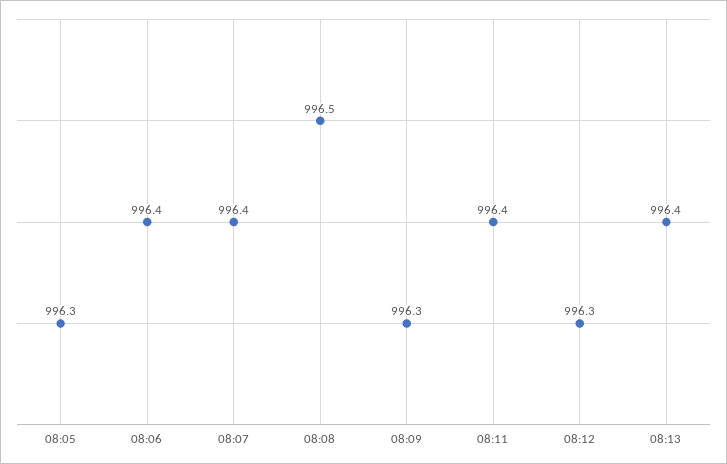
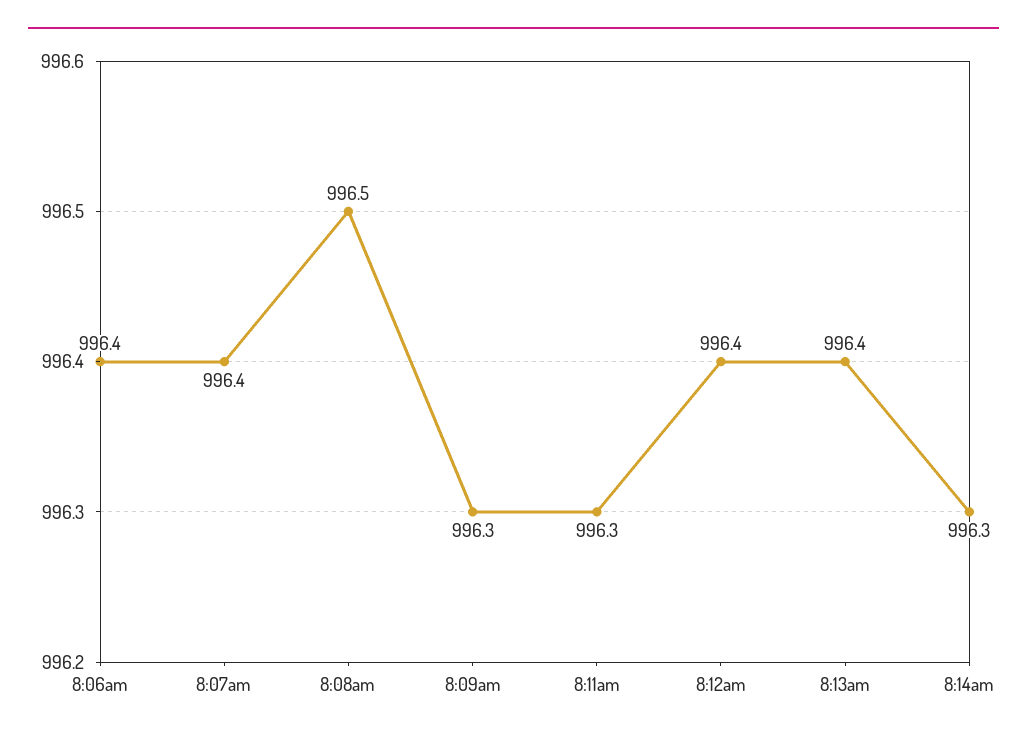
08:05: 996.3 -> none
08:11: 996.4 -> 996.3
08:12: 996.3 -> 996.4
8:14am: none -> 996.3

